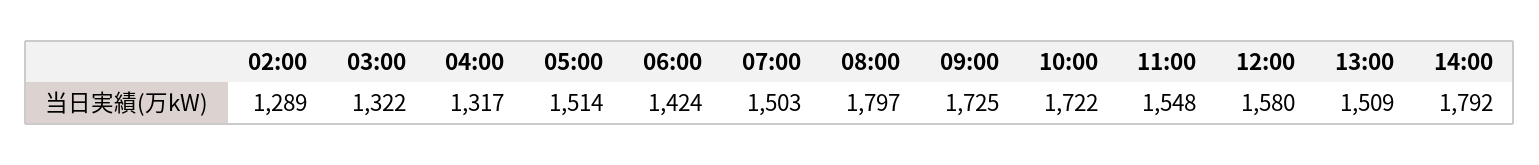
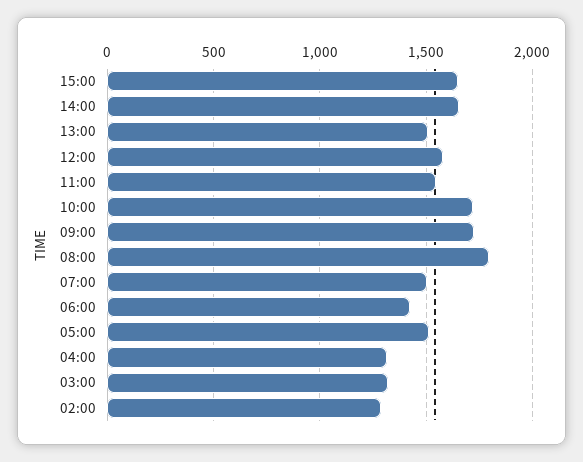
14:00: 1792 -> 1650
15:00: none -> 1650

